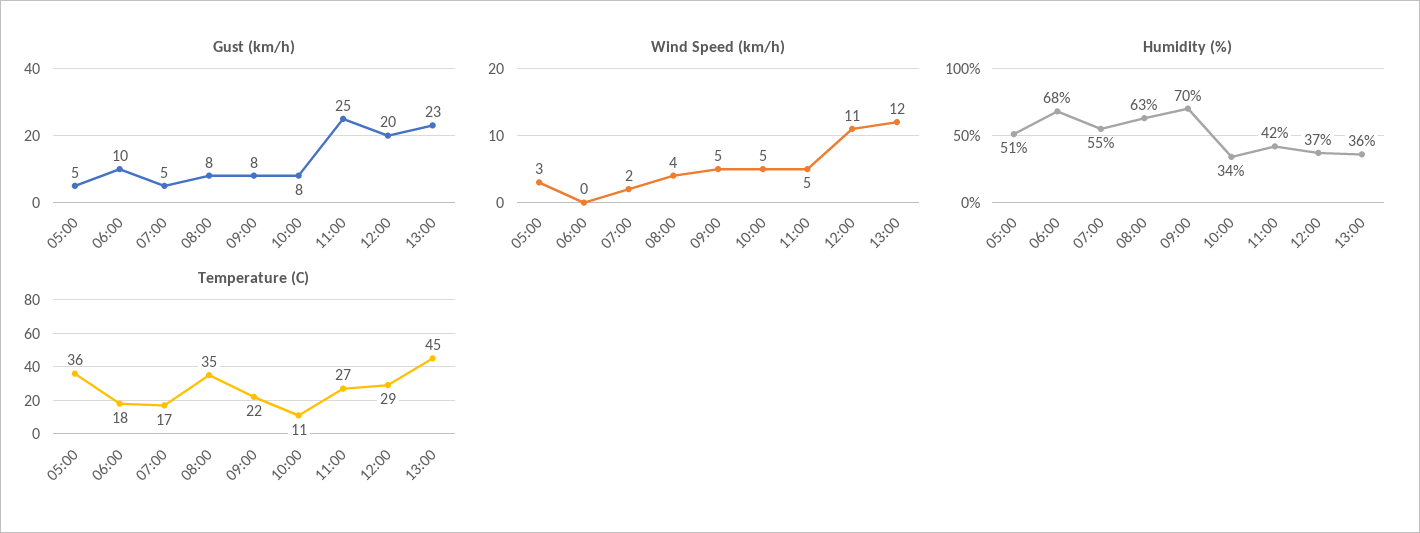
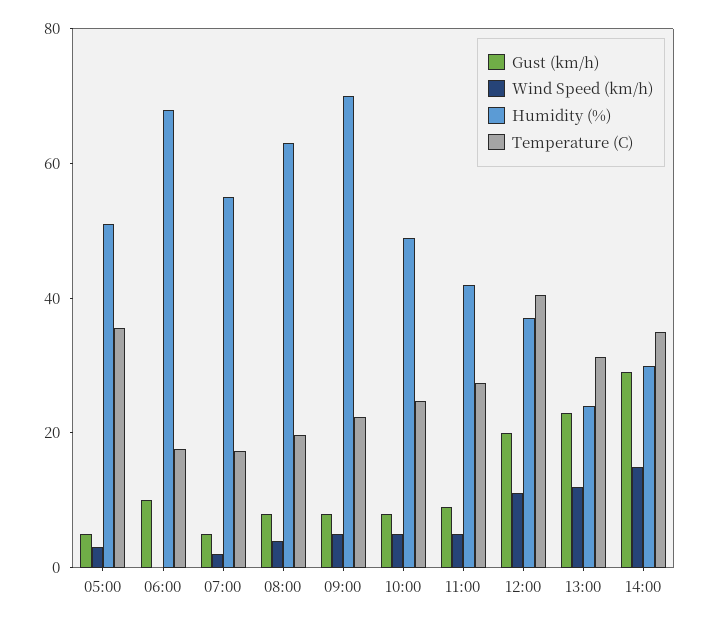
Gust (km/h), 11:00: 25 -> 10
Humidity (%), 10:00: 34 -> 50
Humidity (%), 13:00: 36 -> 25
Temperature (C), 08:00: 35 -> 20
Temperature (C), 10:00: 11 -> 25
Temperature (C), 12:00: 29 -> 40
Temperature (C), 13:00: 45 -> 30
Gust (km/h), 14:00: none -> 30
Wind Speed (km/h), 14:00: none -> 15
Humidity (%), 14:00: none -> 30
Temperature (C), 14:00: none -> 35

